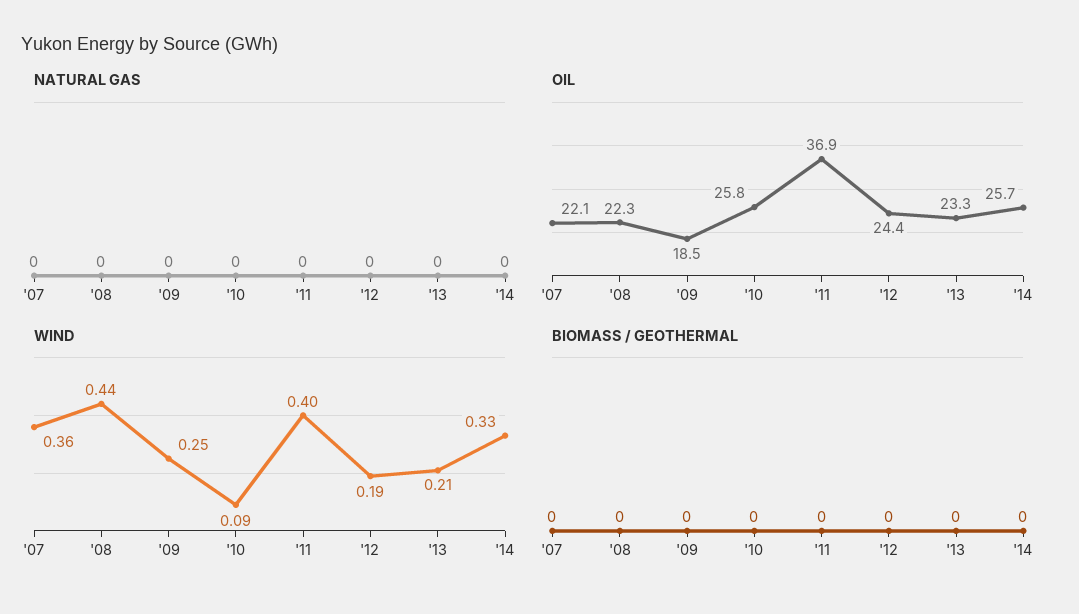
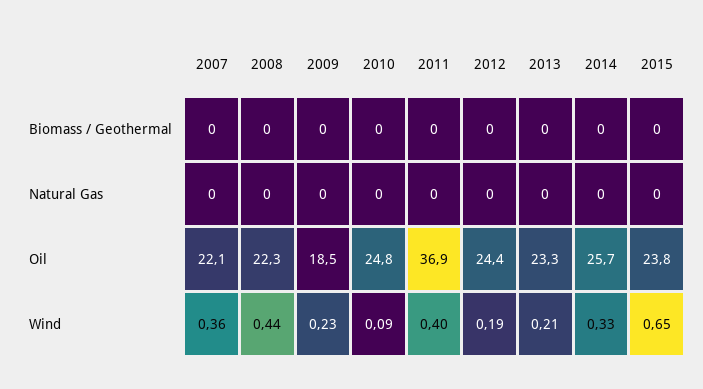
OIL, '10: 25.8 -> 24.8
WIND, '09: 0.25 -> 0.23
BIOMASS / GEOTHERMAL, 2015: none -> 0
NATURAL GAS, 2015: none -> 0
OIL, 2015: none -> 23.8
WIND, 2015: none -> 0.65

